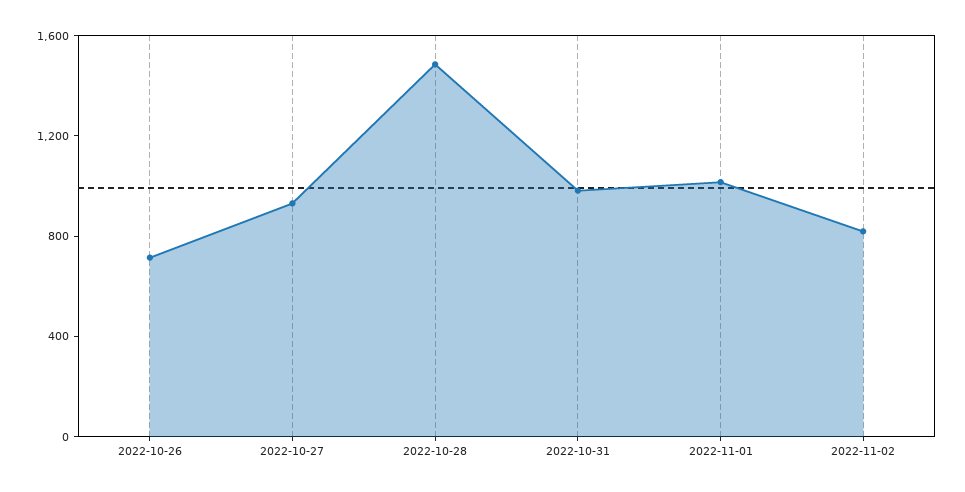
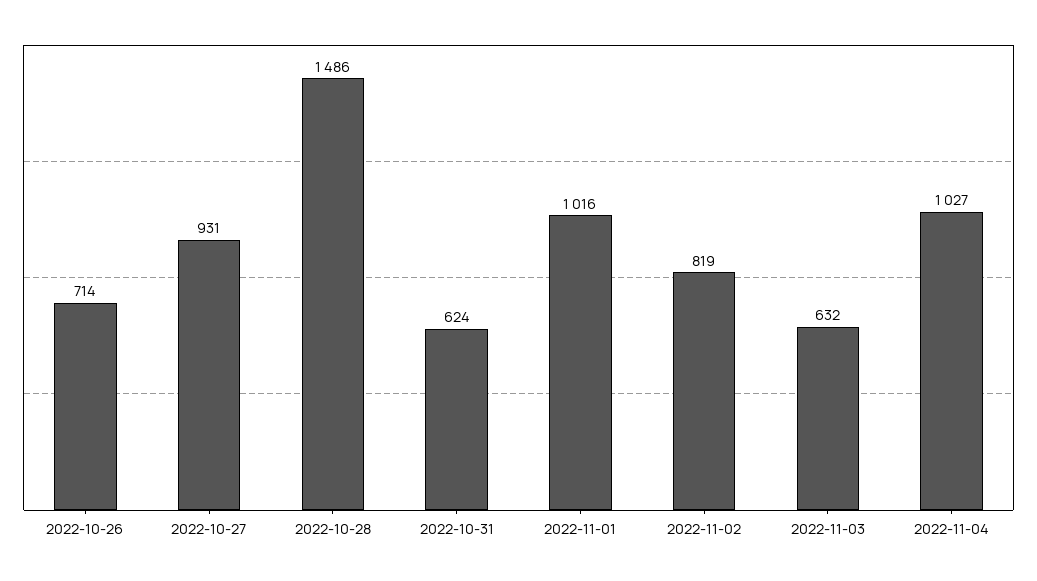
2022-10-31: 1000 -> 624
2022-11-03: none -> 632
2022-11-04: none -> 1027

